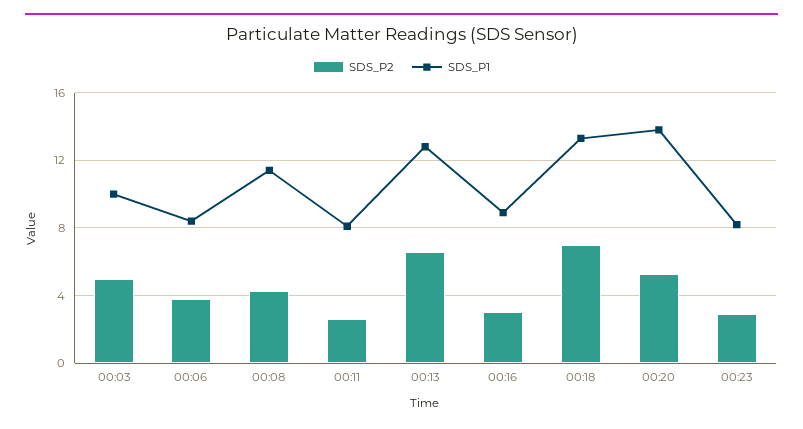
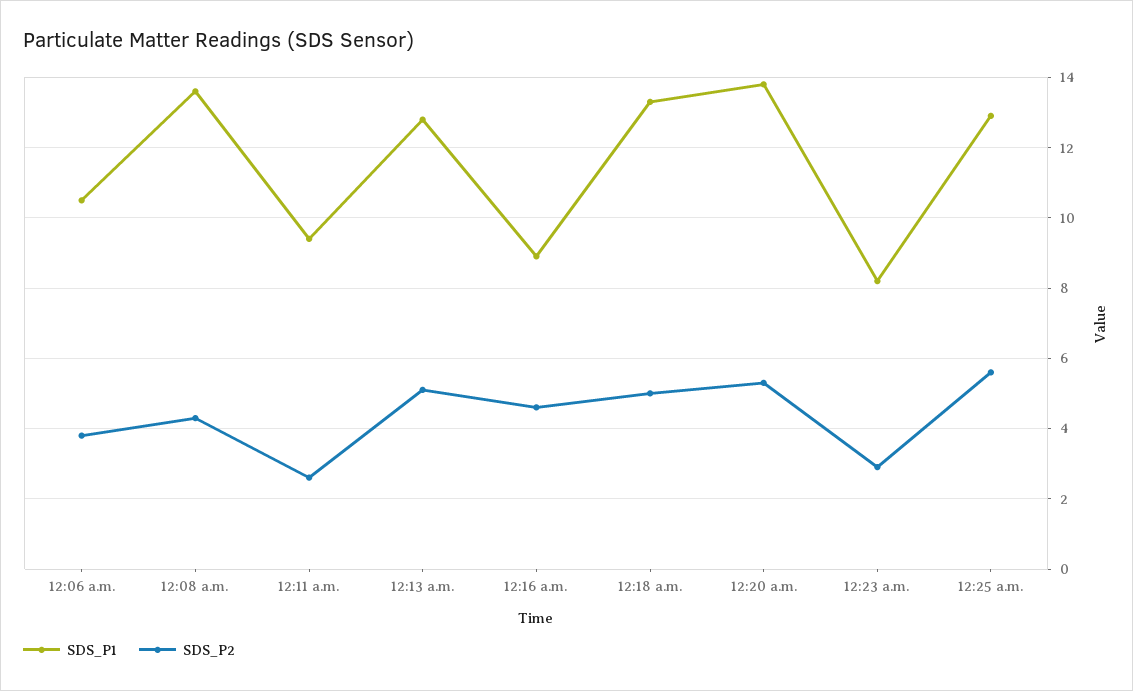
SDS_P2, 00:03: 5 -> none
SDS_P1, 00:03: 10 -> none
SDS_P1, 00:06: 8.5 -> 10.5
SDS_P1, 00:08: 11.5 -> 13.5
SDS_P1, 00:11: 8 -> 9.5
SDS_P2, 00:13: 6.5 -> 5
SDS_P2, 00:16: 3 -> 4.5
SDS_P2, 00:18: 7 -> 5
SDS_P1, 12:25 a.m.: none -> 13
SDS_P2, 12:25 a.m.: none -> 5.5

